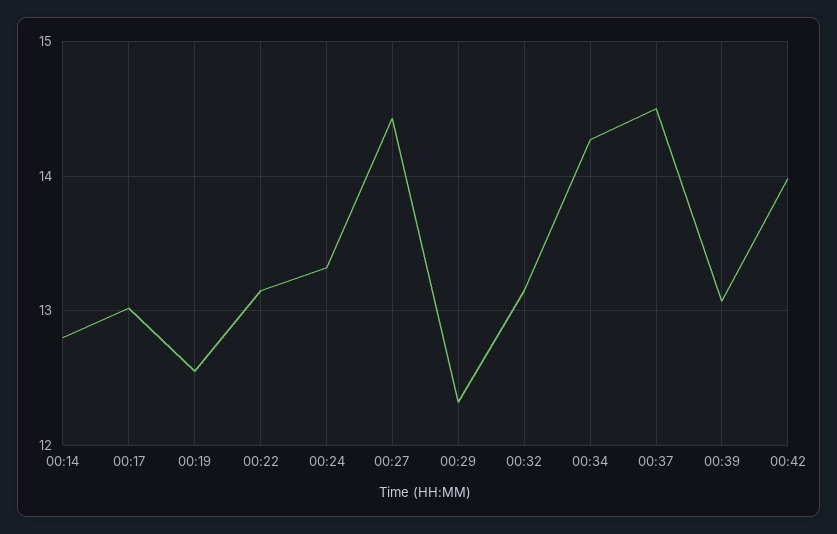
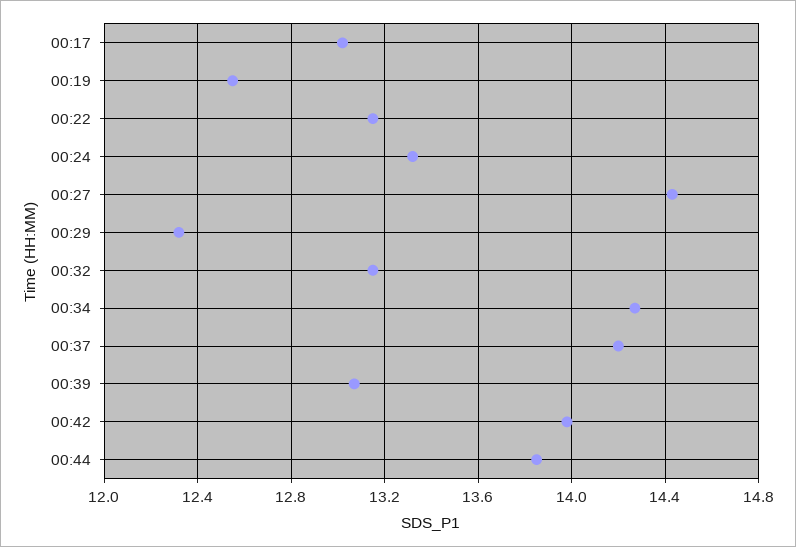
00:14: 12.8 -> none
00:37: 14.5 -> 14.2
00:44: none -> 13.85

